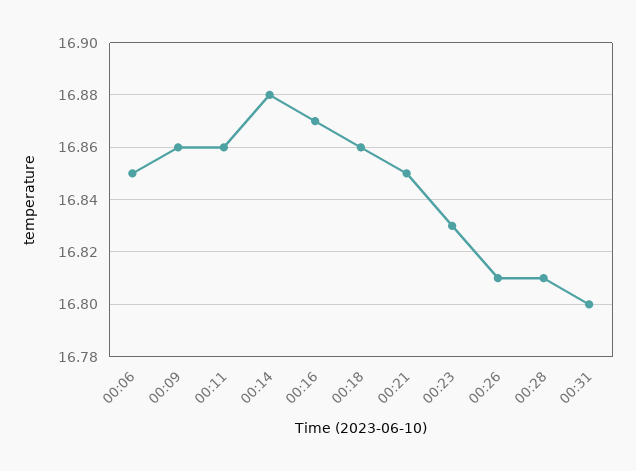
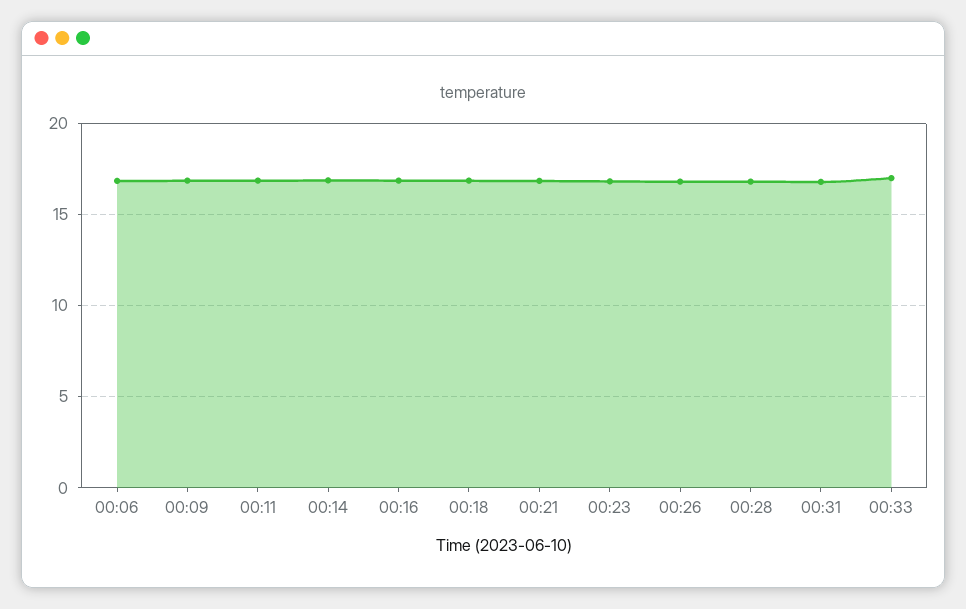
00:33: none -> 17

